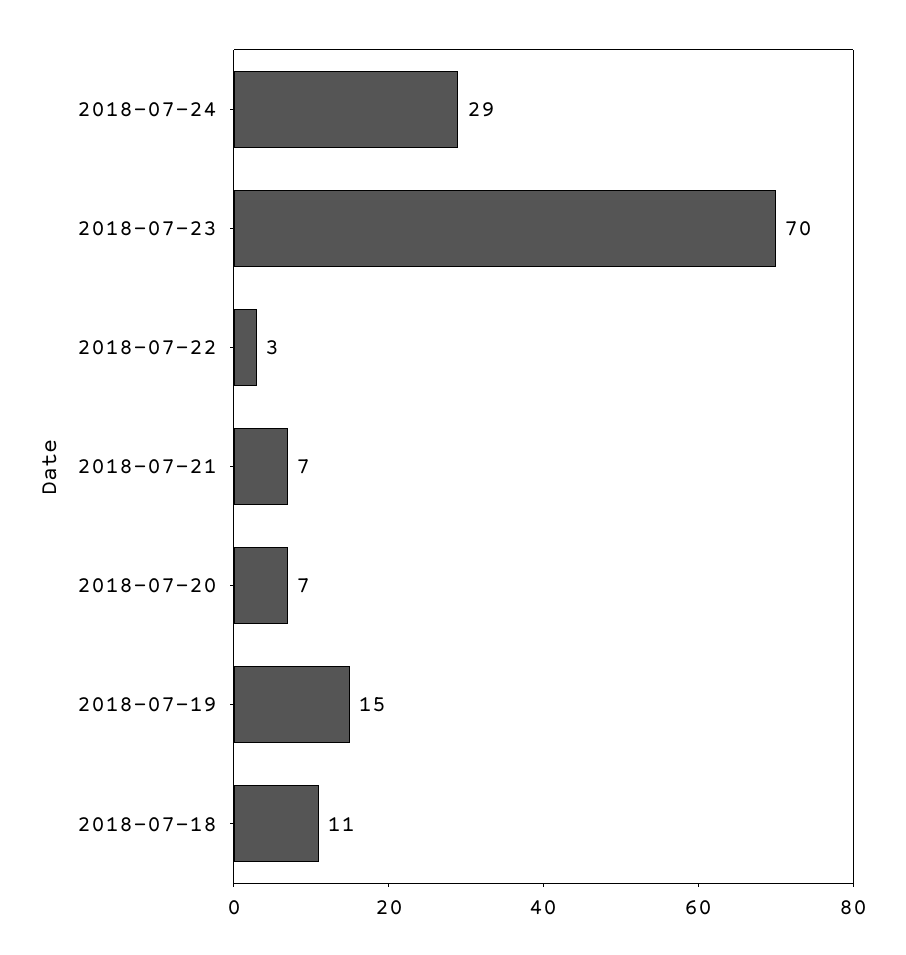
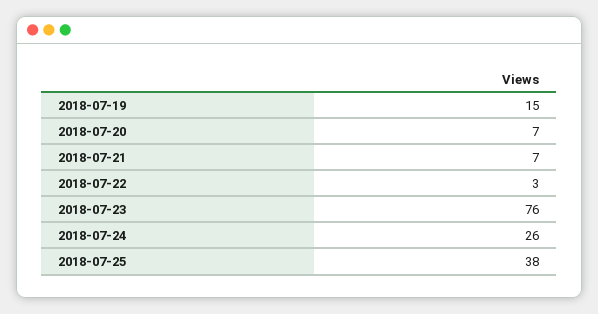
2018-07-24: 29 -> 26
2018-07-23: 70 -> 76
2018-07-18: 11 -> none
2018-07-25: none -> 38

